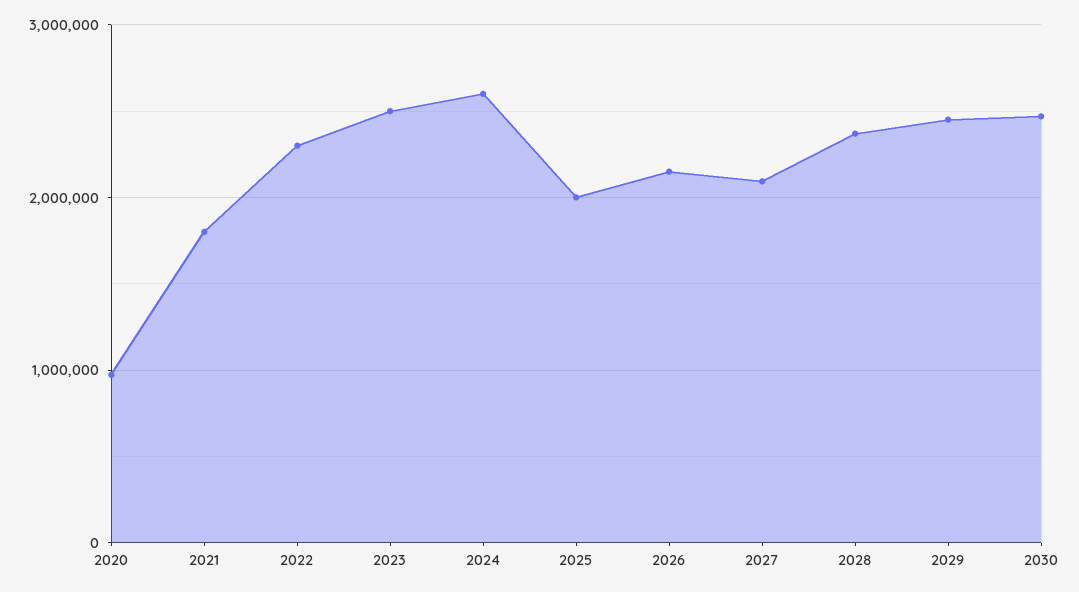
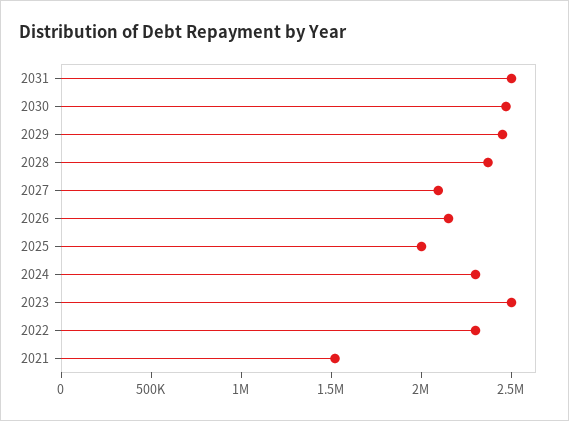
2020: 1000000 -> none
2021: 1800000 -> 1500000
2024: 2600000 -> 2300000
2031: none -> 2500000

